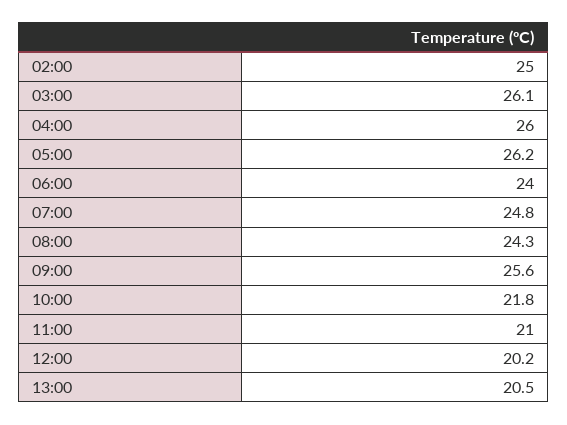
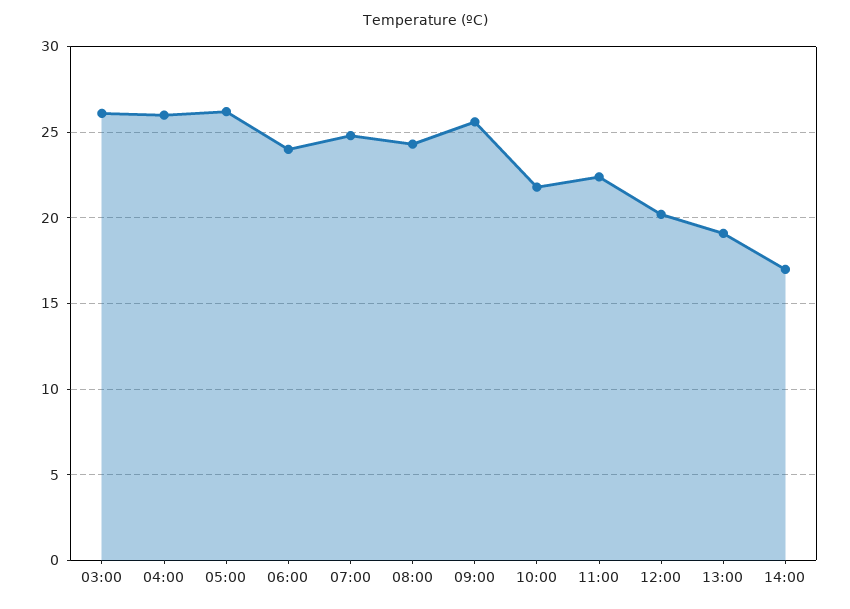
02:00: 25 -> none
11:00: 21 -> 22.5
13:00: 20.5 -> 19
14:00: none -> 17

